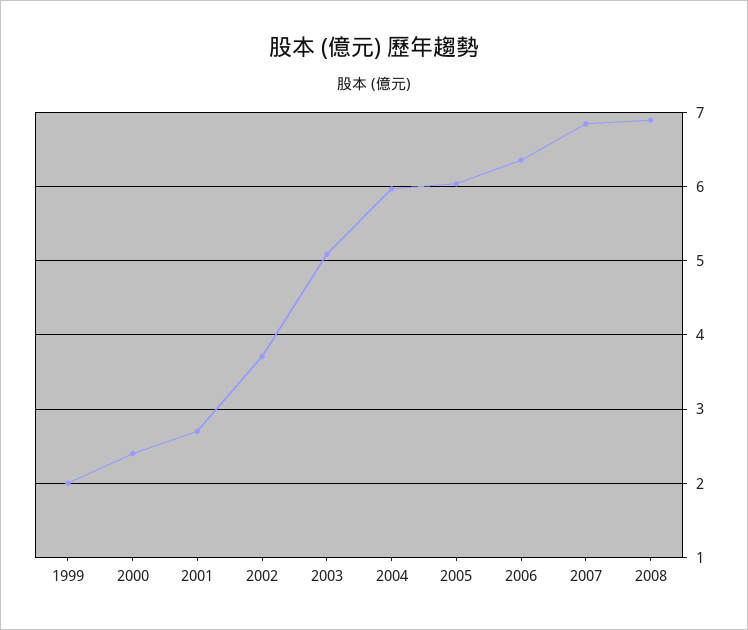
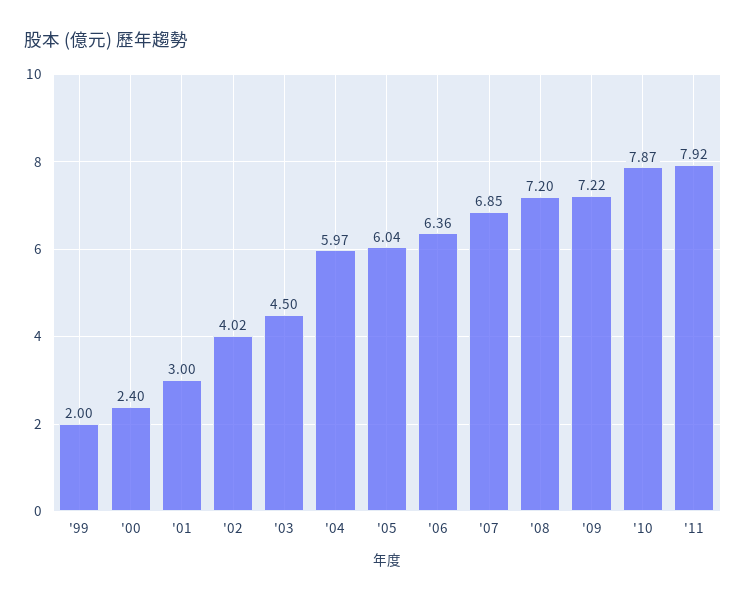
2001: 2.7 -> 3
2002: 3.7 -> 4.02
2003: 5.1 -> 4.5
2008: 6.9 -> 7.2
'09: none -> 7.22
'10: none -> 7.87
'11: none -> 7.92

